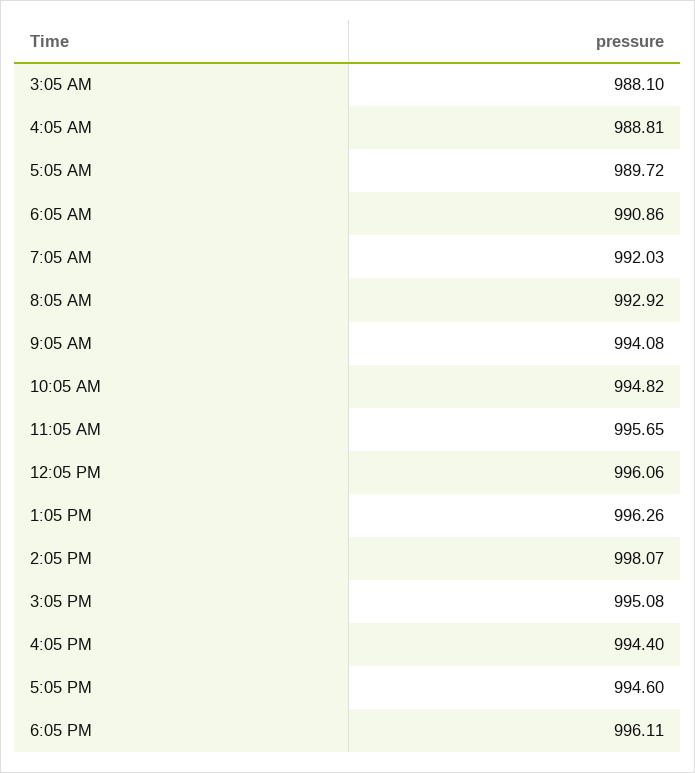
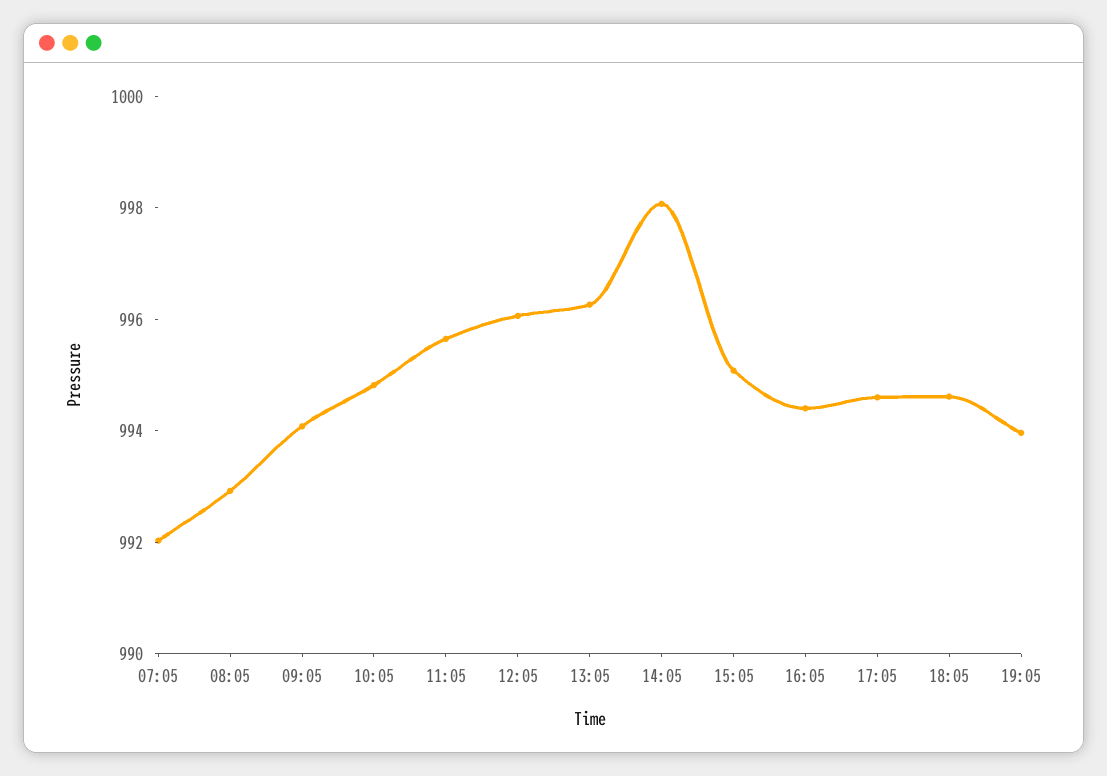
3:05 AM: 988.1 -> none
4:05 AM: 988.81 -> none
5:05 AM: 989.72 -> none
6:05 AM: 990.86 -> none
6:05 PM: 996.11 -> 994.5
19:05: none -> 994

